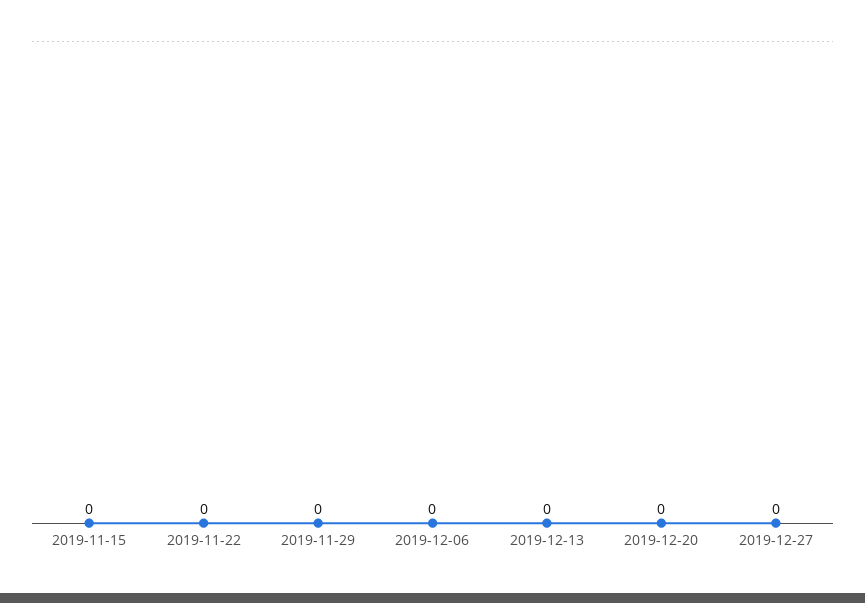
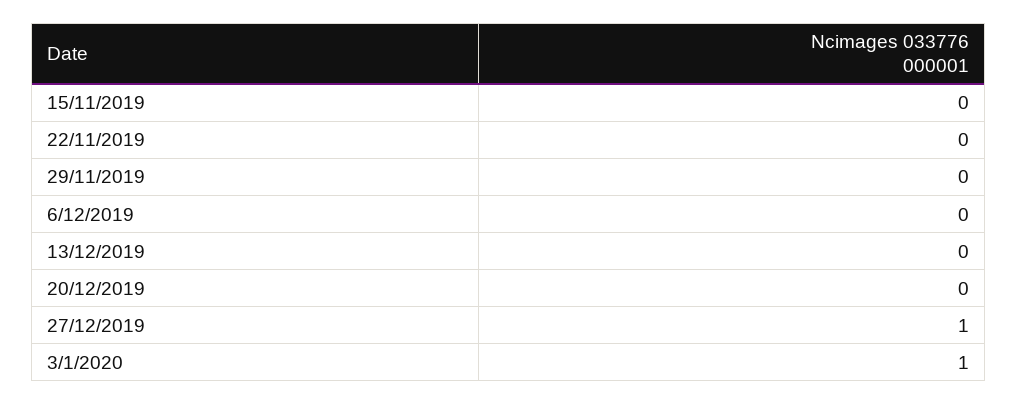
2019-12-27: 0 -> 1
3/1/2020: none -> 1

